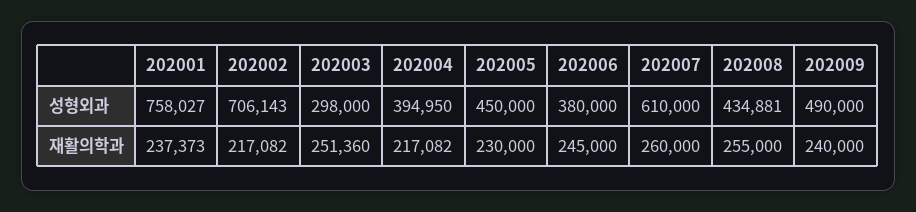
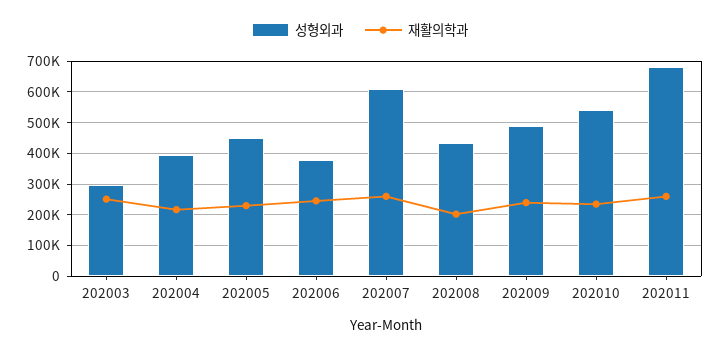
성형외과, 202001: 758027 -> none
성형외과, 202002: 706143 -> none
재활의학과, 202001: 237373 -> none
재활의학과, 202002: 217082 -> none
재활의학과, 202008: 255000 -> 200000
성형외과, 202010: none -> 540000
재활의학과, 202010: none -> 240000
성형외과, 202011: none -> 680000
재활의학과, 202011: none -> 260000

